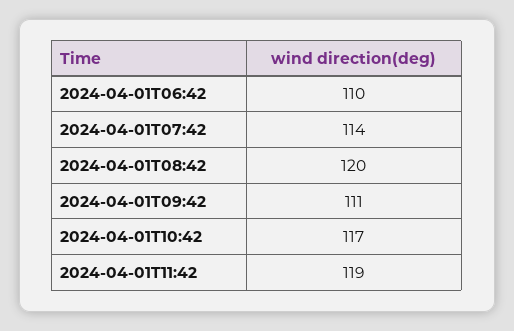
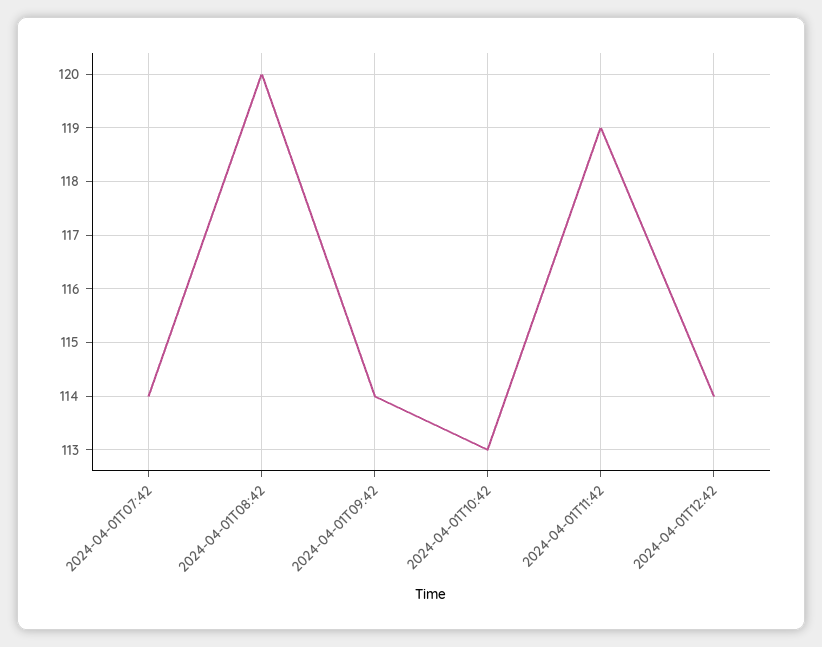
2024-04-01T06:42: 110 -> none
2024-04-01T09:42: 111 -> 114
2024-04-01T10:42: 117 -> 113
2024-04-01T12:42: none -> 114

